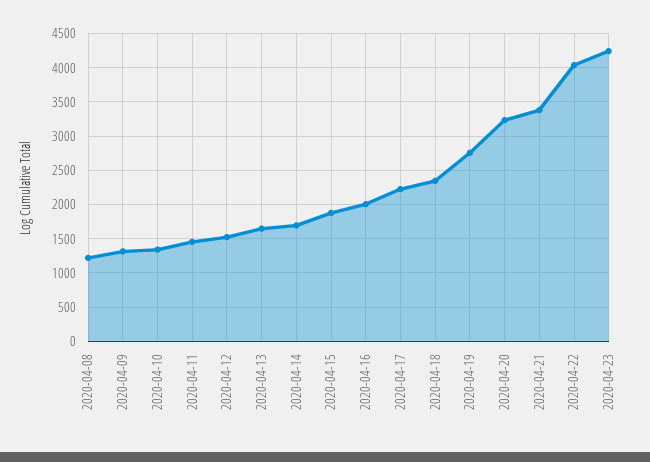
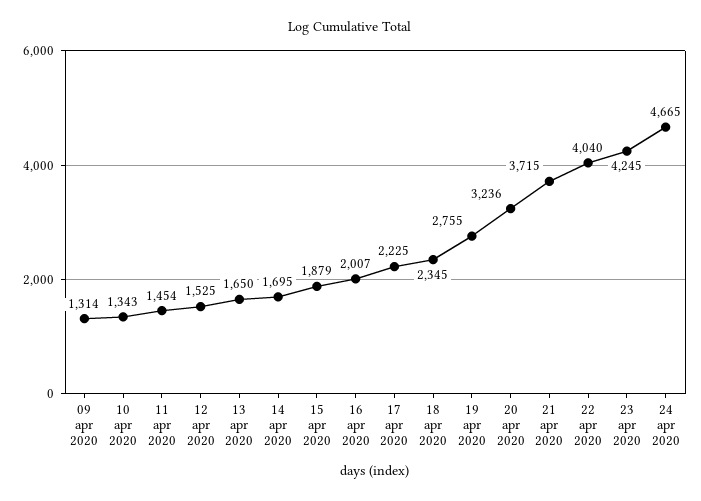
2020-04-08: 1200 -> none
2020-04-21: 3400 -> 3715
24 apr 2020: none -> 4665

